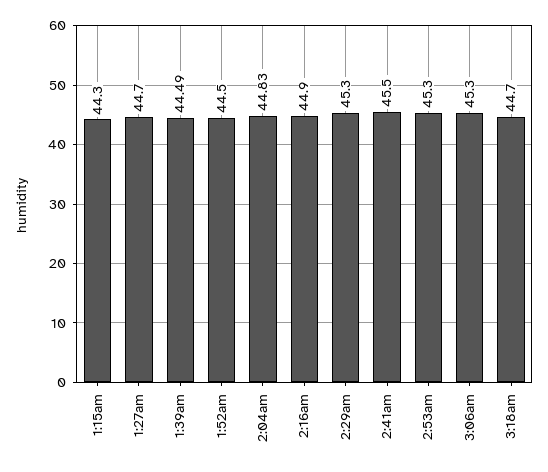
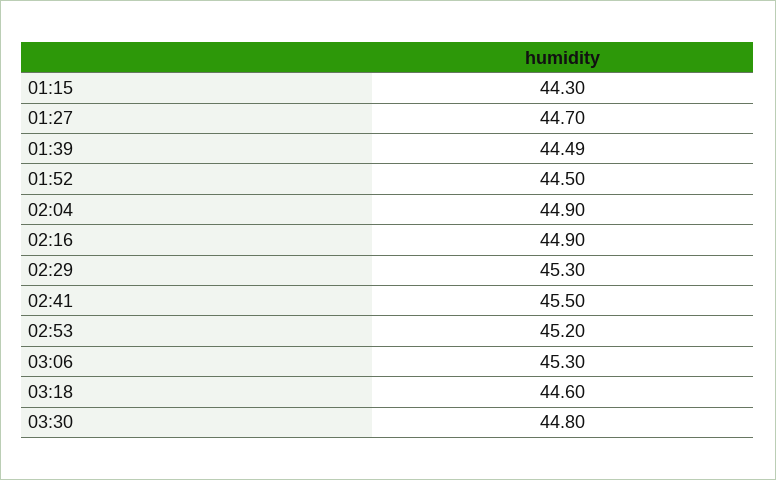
2:04am: 44.83 -> 44.9
2:53am: 45.3 -> 45.2
3:18am: 44.7 -> 44.6
03:30: none -> 44.8

